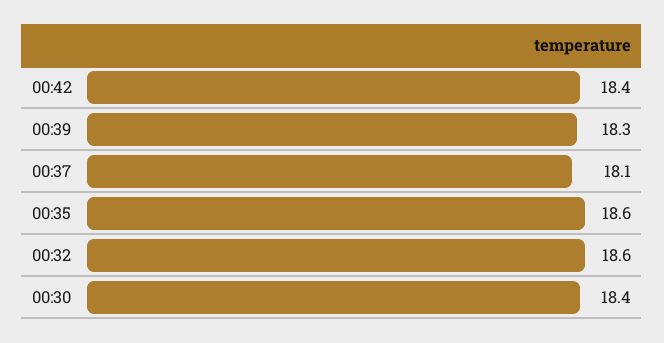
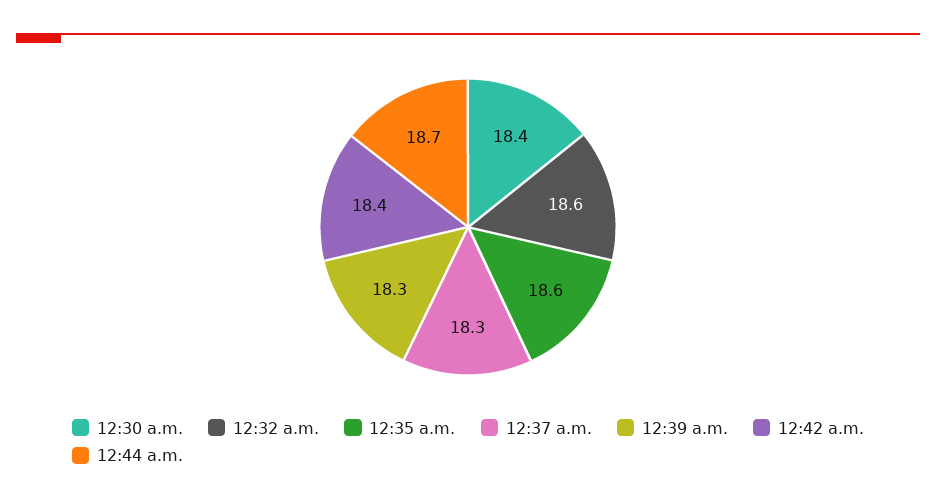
00:37: 18.1 -> 18.3
12:44 a.m.: none -> 18.7

